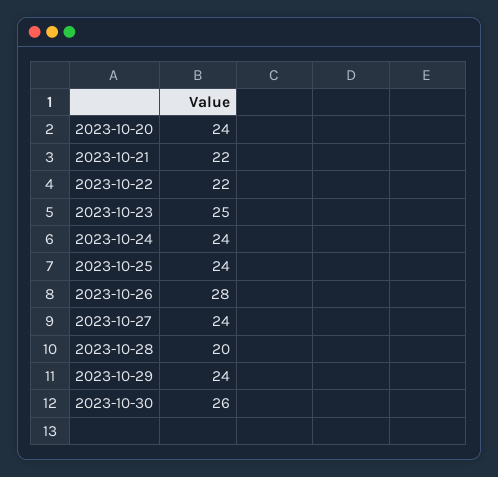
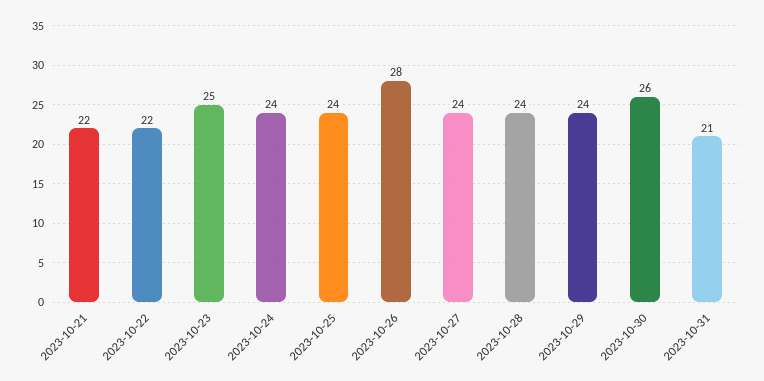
2023-10-20: 24 -> none
2023-10-28: 20 -> 24
2023-10-31: none -> 21

